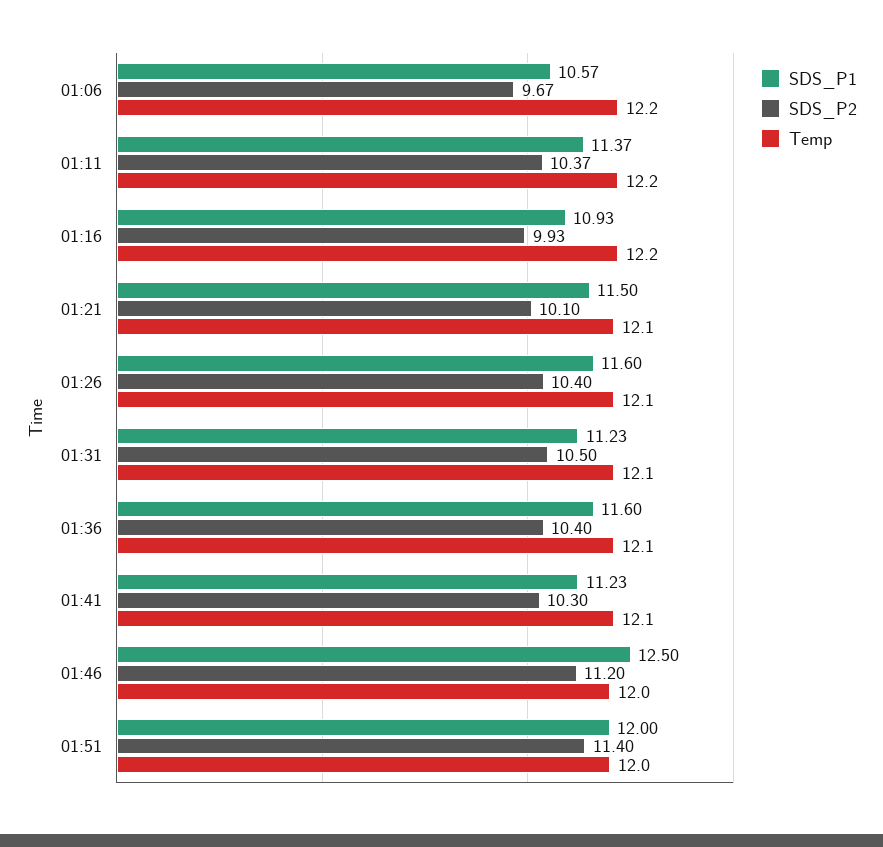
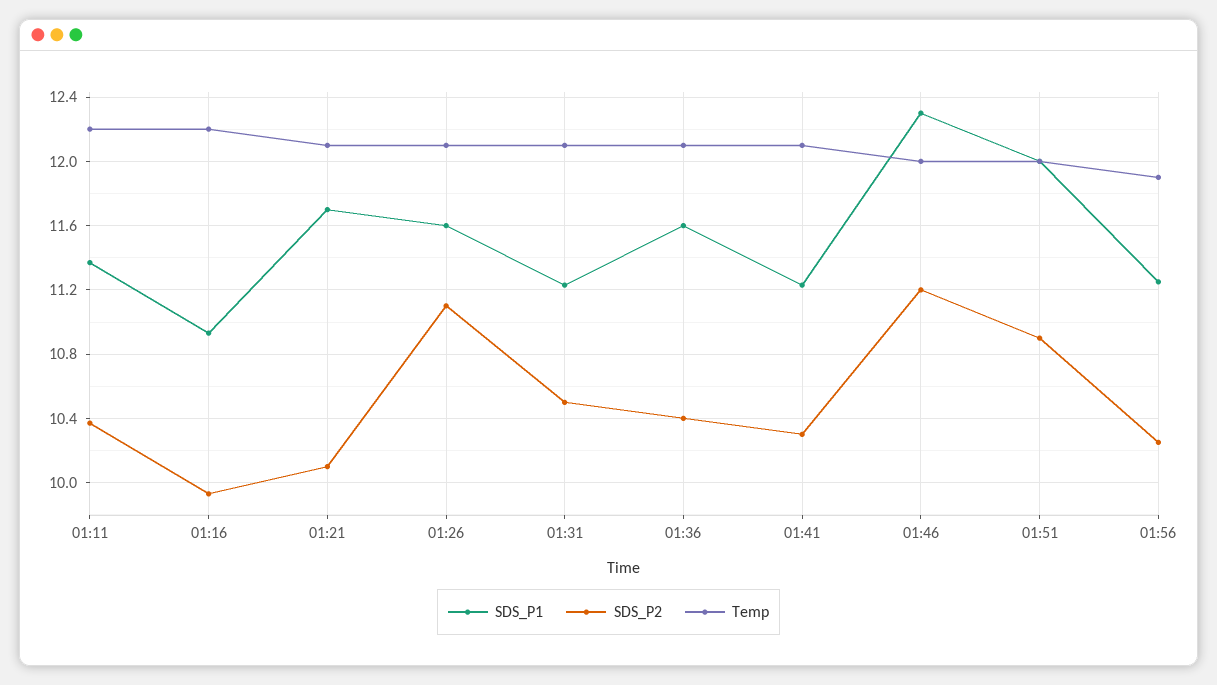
SDS_P1, 01:06: 10.57 -> none
SDS_P2, 01:06: 9.67 -> none
Temp, 01:06: 12.2 -> none
SDS_P1, 01:21: 11.5 -> 11.7
SDS_P2, 01:26: 10.4 -> 11.1
SDS_P1, 01:46: 12.5 -> 12.3
SDS_P2, 01:51: 11.4 -> 10.9
SDS_P1, 01:56: none -> 11.25
SDS_P2, 01:56: none -> 10.25
Temp, 01:56: none -> 11.9

